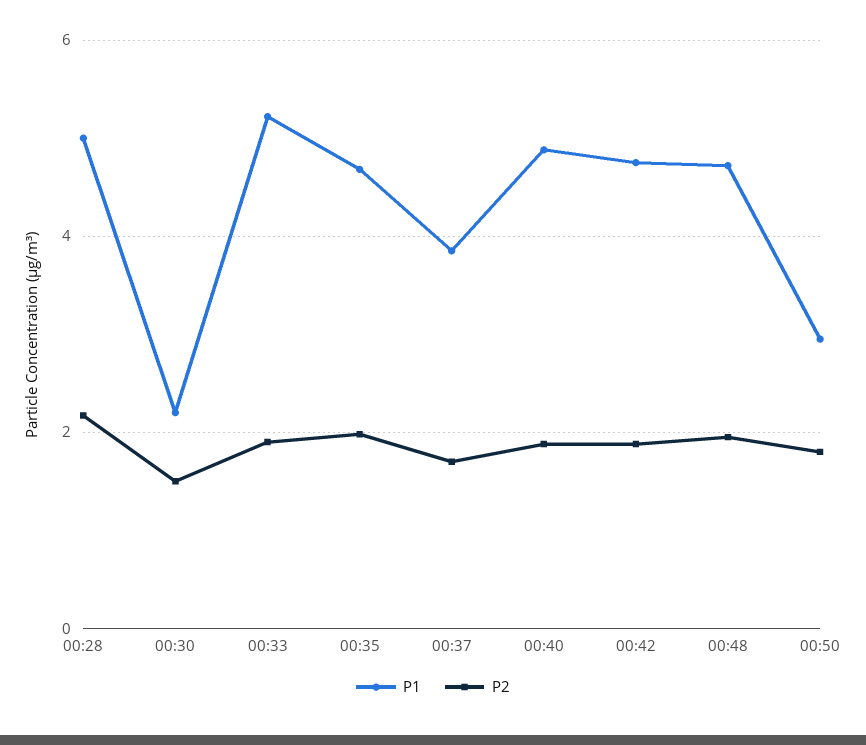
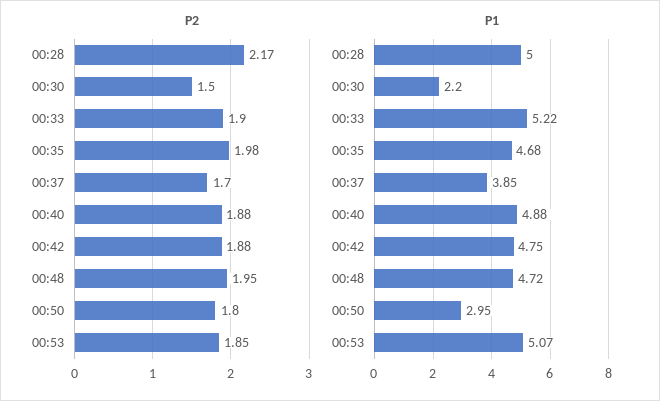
P2, 00:53: none -> 1.85
P1, 00:53: none -> 5.07

